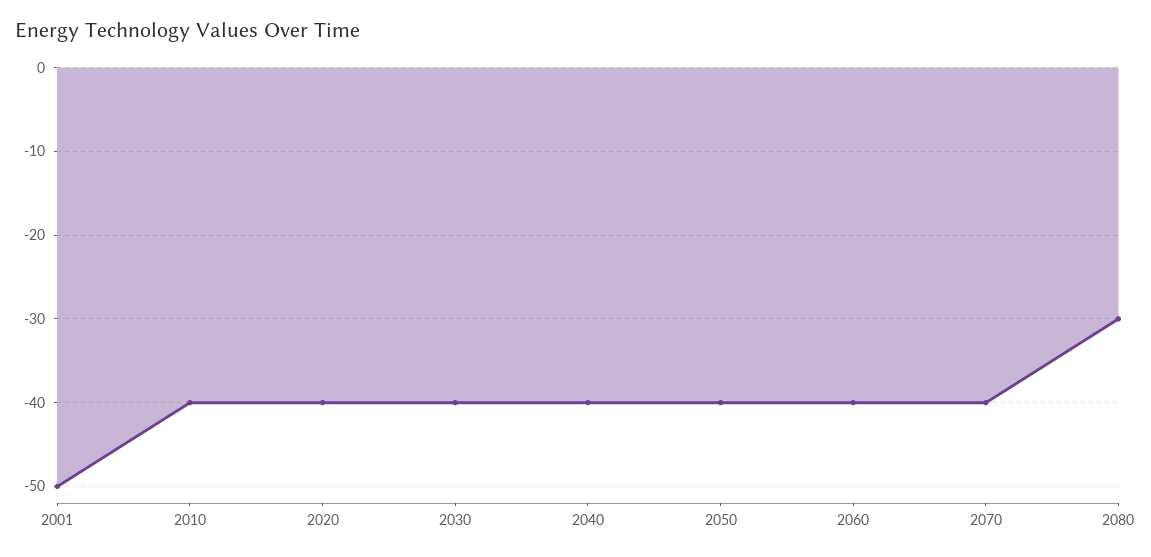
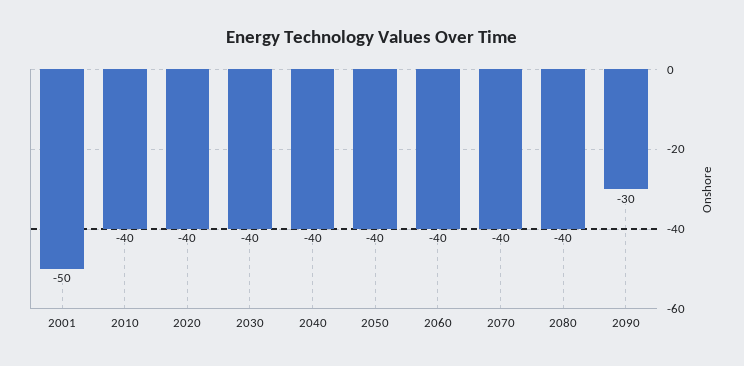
2080: -30 -> -40
2090: none -> -30

